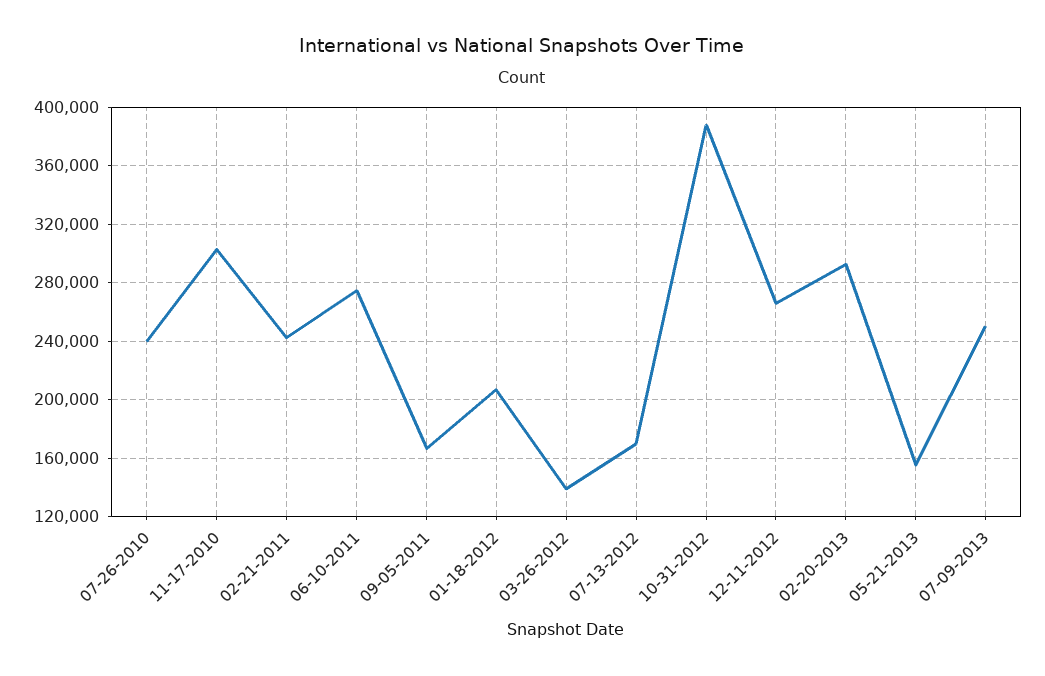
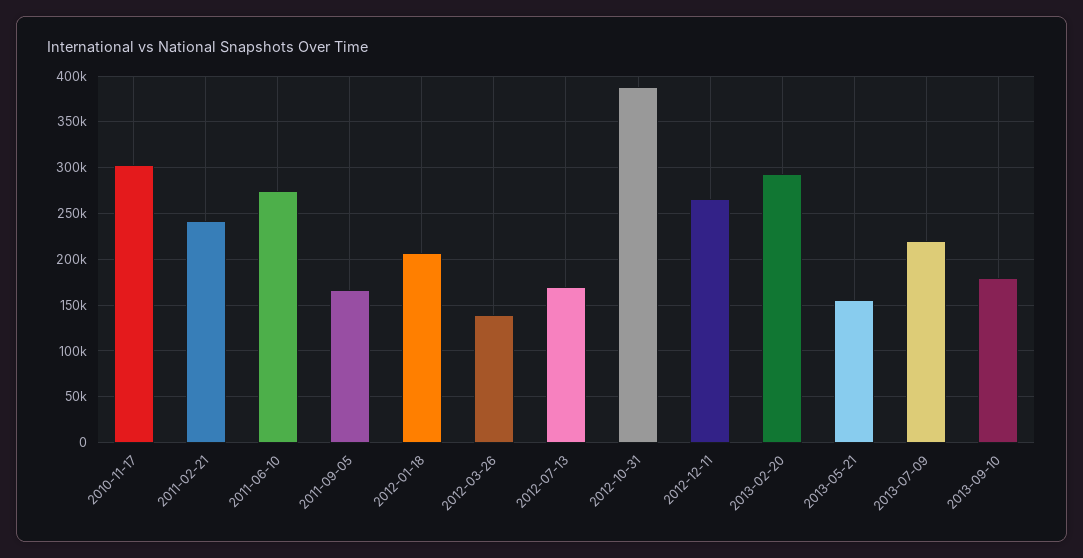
07-26-2010: 240000 -> none
07-09-2013: 250000 -> 220000
2013-09-10: none -> 180000

